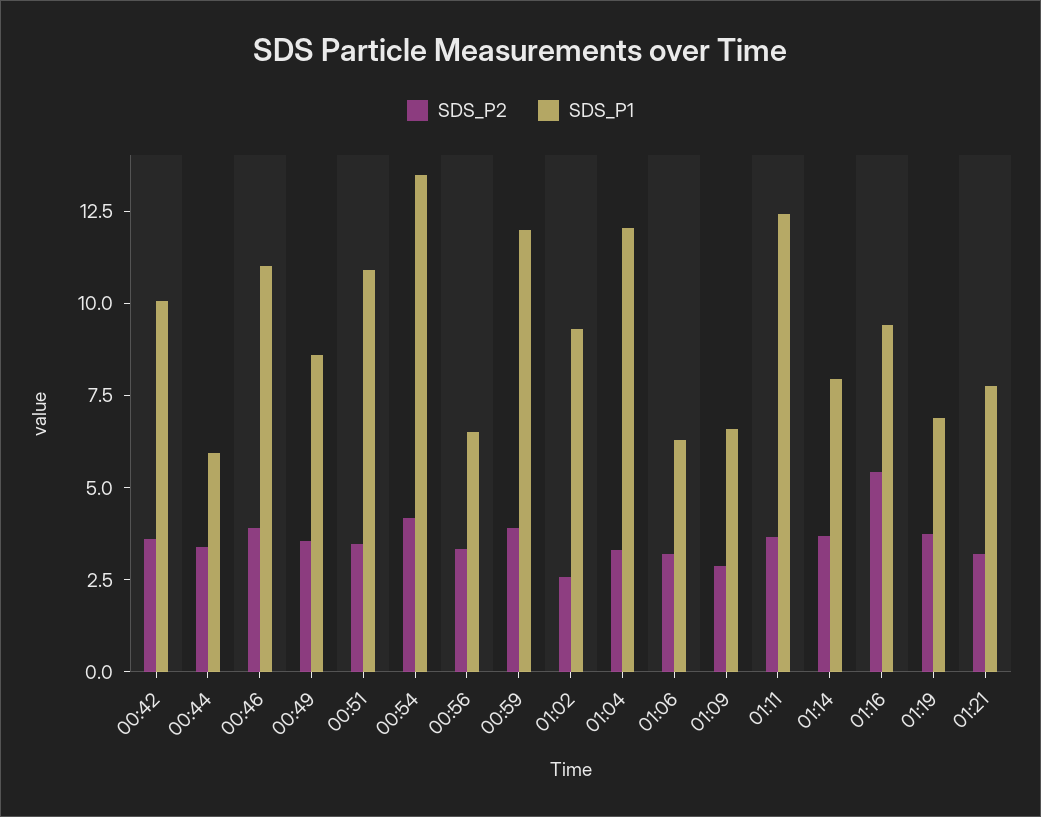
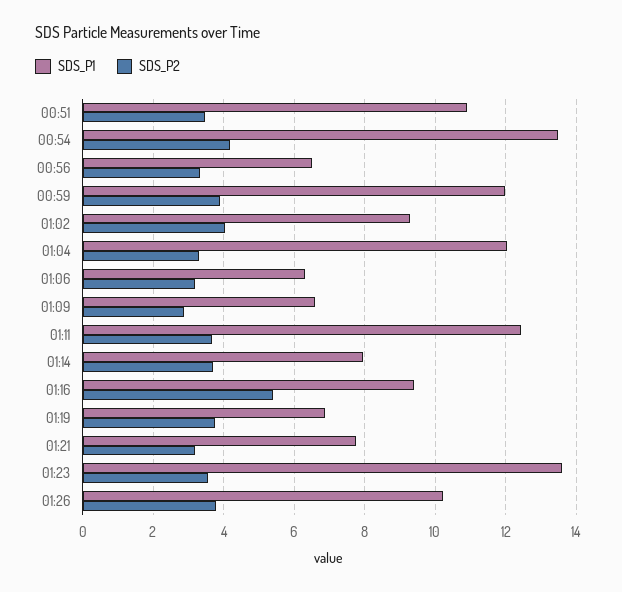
SDS_P2, 00:42: 3.5 -> none
SDS_P1, 00:42: 10 -> none
SDS_P2, 00:44: 3.5 -> none
SDS_P1, 00:44: 6 -> none
SDS_P2, 00:46: 4 -> none
SDS_P1, 00:46: 11 -> none
SDS_P2, 00:49: 3.5 -> none
SDS_P1, 00:49: 8.5 -> none
SDS_P2, 01:02: 2.5 -> 4
SDS_P1, 01:23: none -> 13.6
SDS_P2, 01:23: none -> 3.6
SDS_P1, 01:26: none -> 10.2
SDS_P2, 01:26: none -> 3.8

